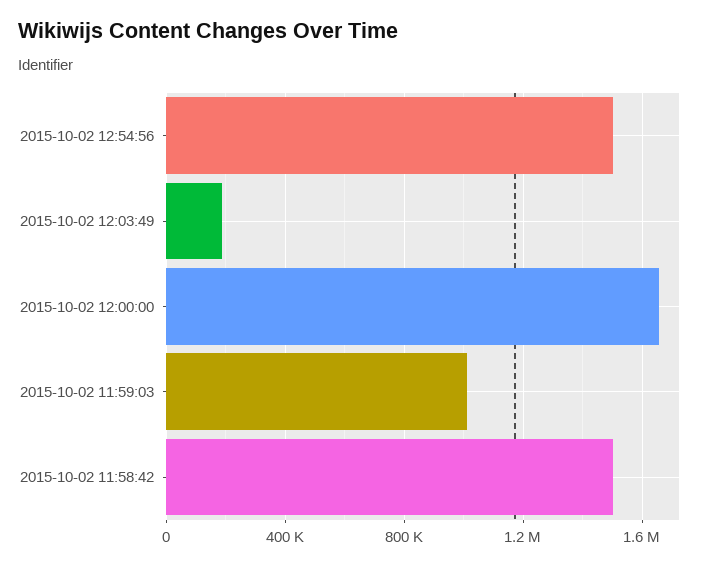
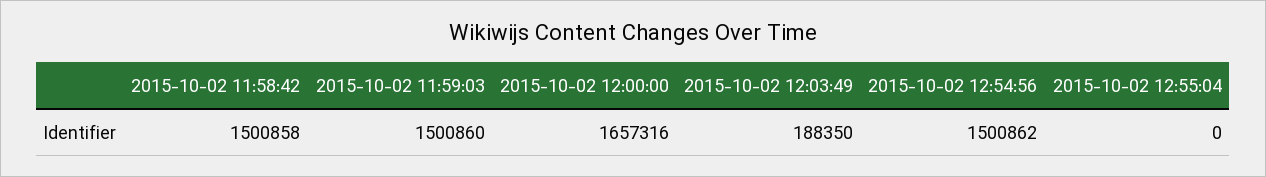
2015-10-02 11:59:03: 1000000 -> 1500860
2015-10-02 12:55:04: none -> 0

